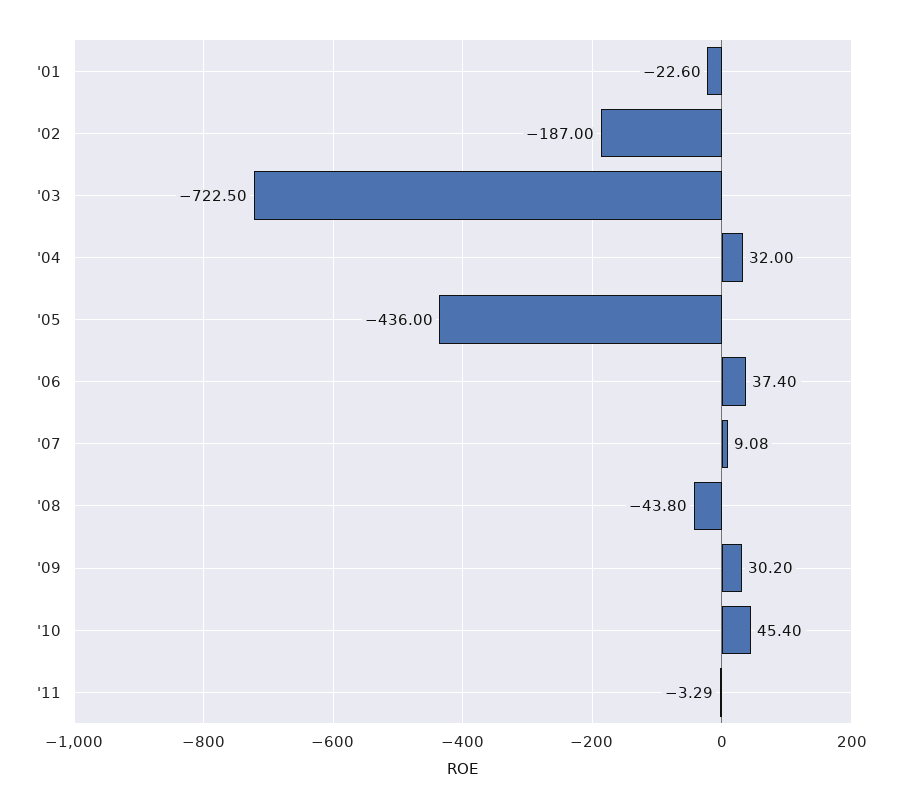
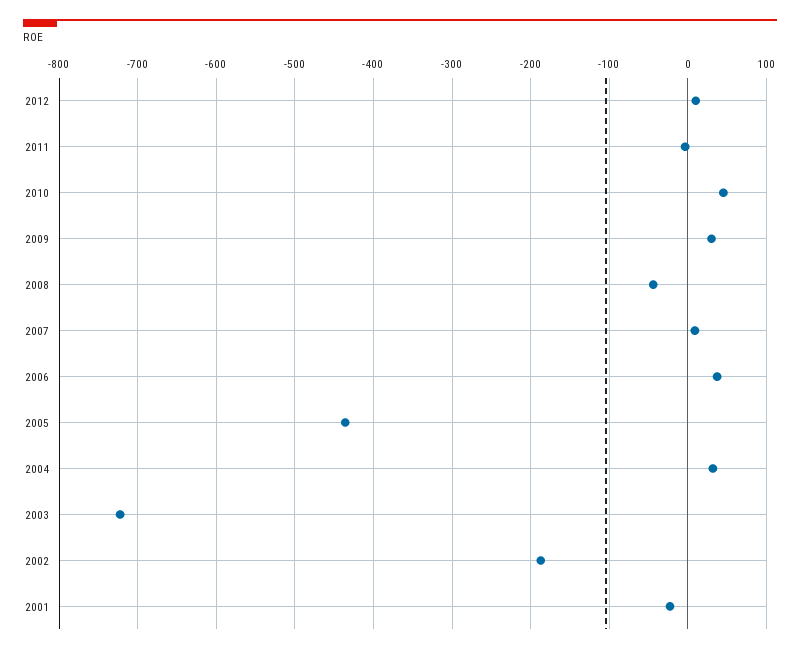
2012: none -> 10

